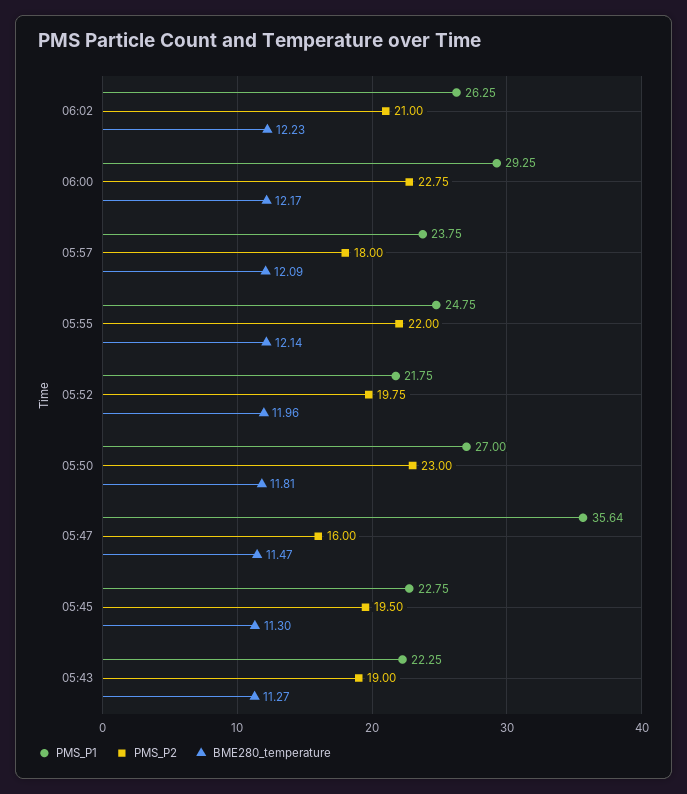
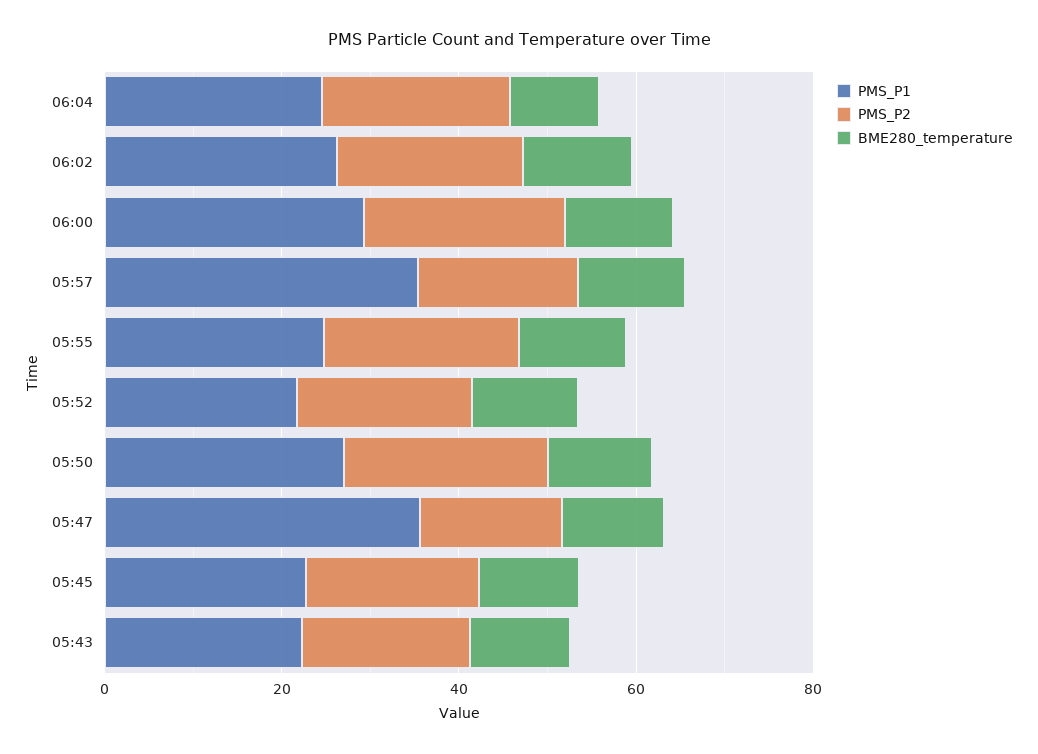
PMS_P1, 05:57: 23.75 -> 35
PMS_P1, 06:04: none -> 25
PMS_P2, 06:04: none -> 20
BME280_temperature, 06:04: none -> 10

